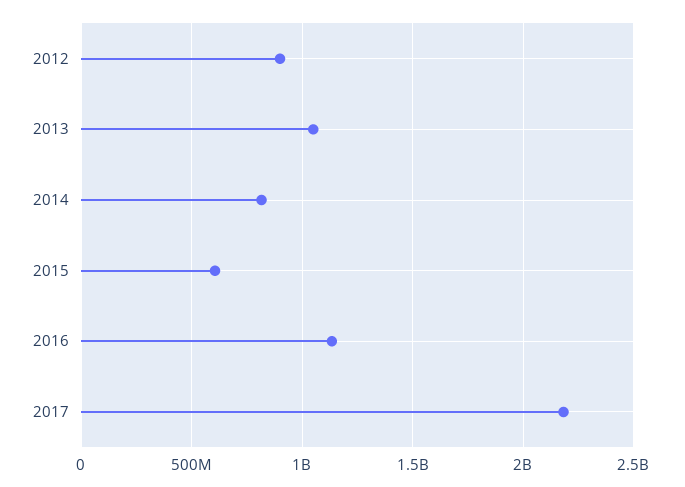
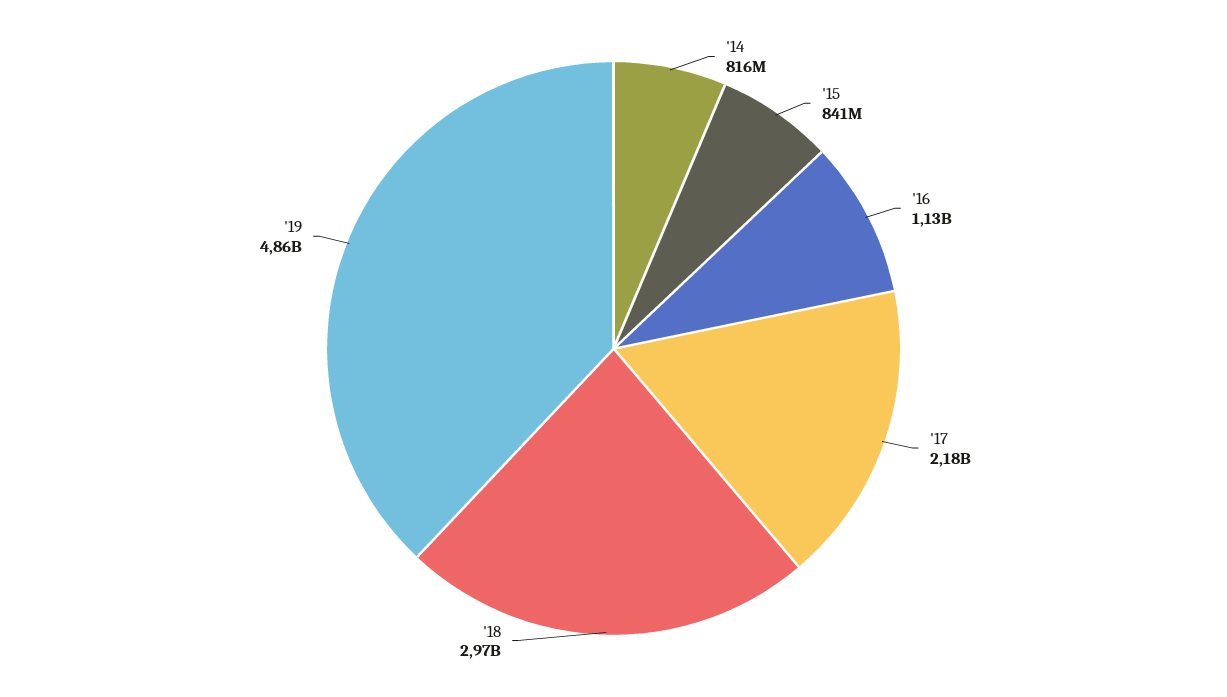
2012: 900000000 -> none
2013: 1050000000 -> none
2015: 600000000 -> 841000000
'18: none -> 2970000000
'19: none -> 4860000000

